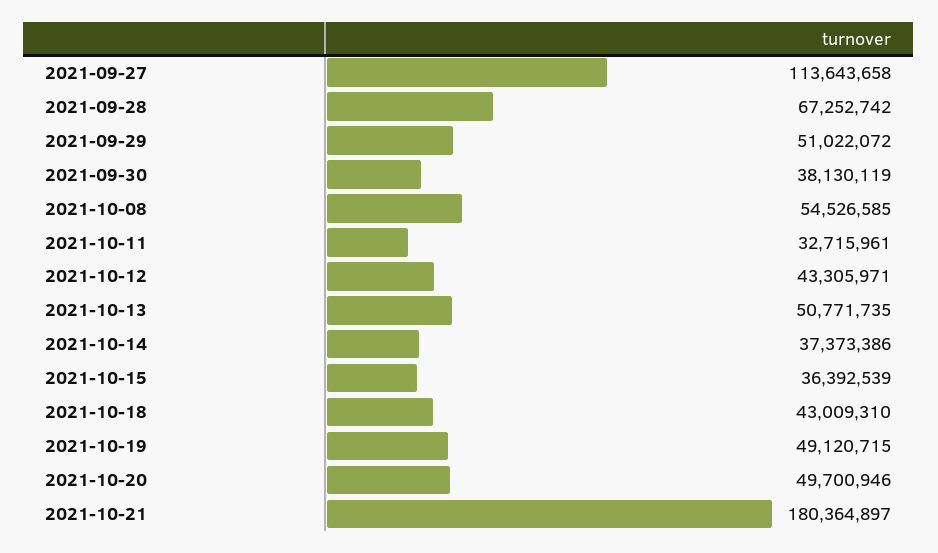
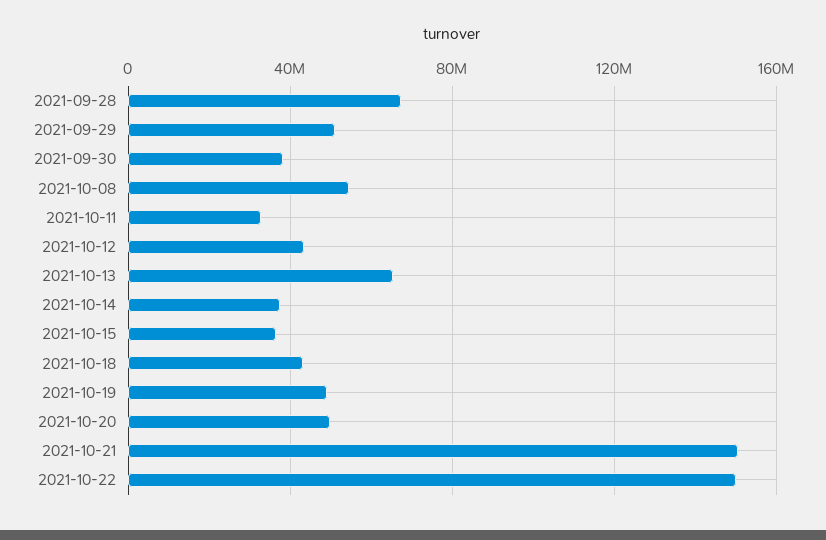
2021-09-27: 113643658 -> none
2021-10-13: 50771735 -> 65000000
2021-10-21: 180364897 -> 150000000
2021-10-22: none -> 150000000

